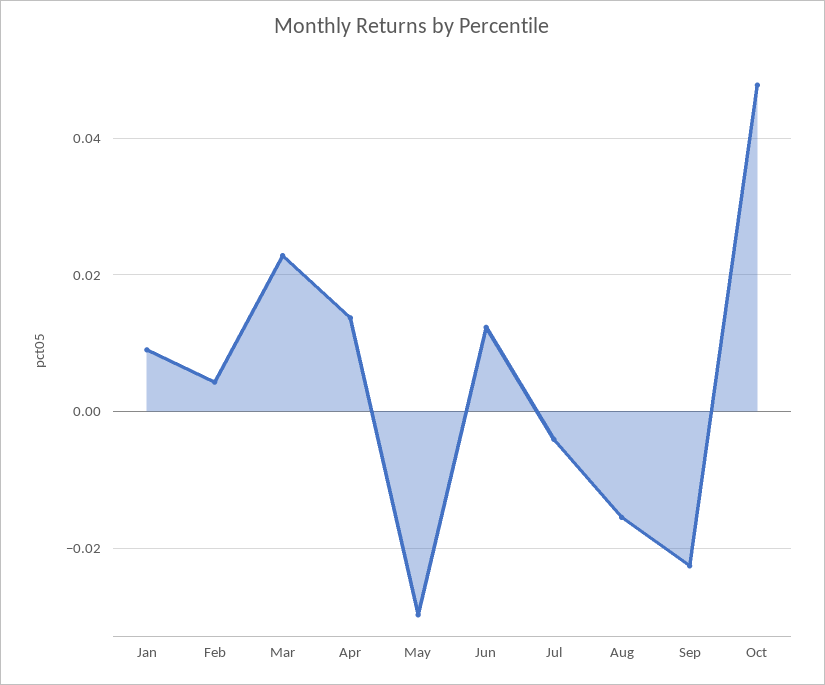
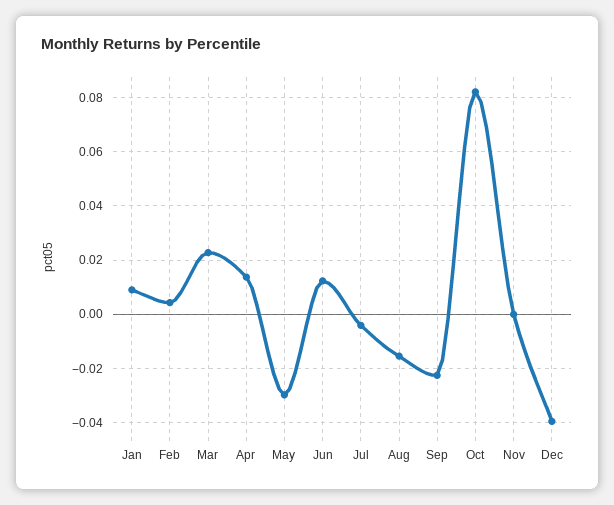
Oct: 0.048 -> 0.0825
Nov: none -> 0
Dec: none -> -0.04

